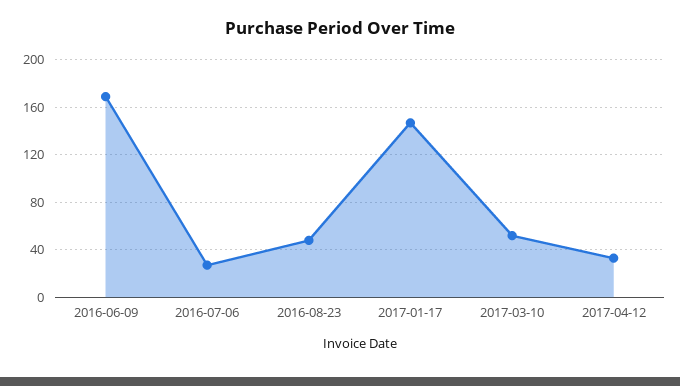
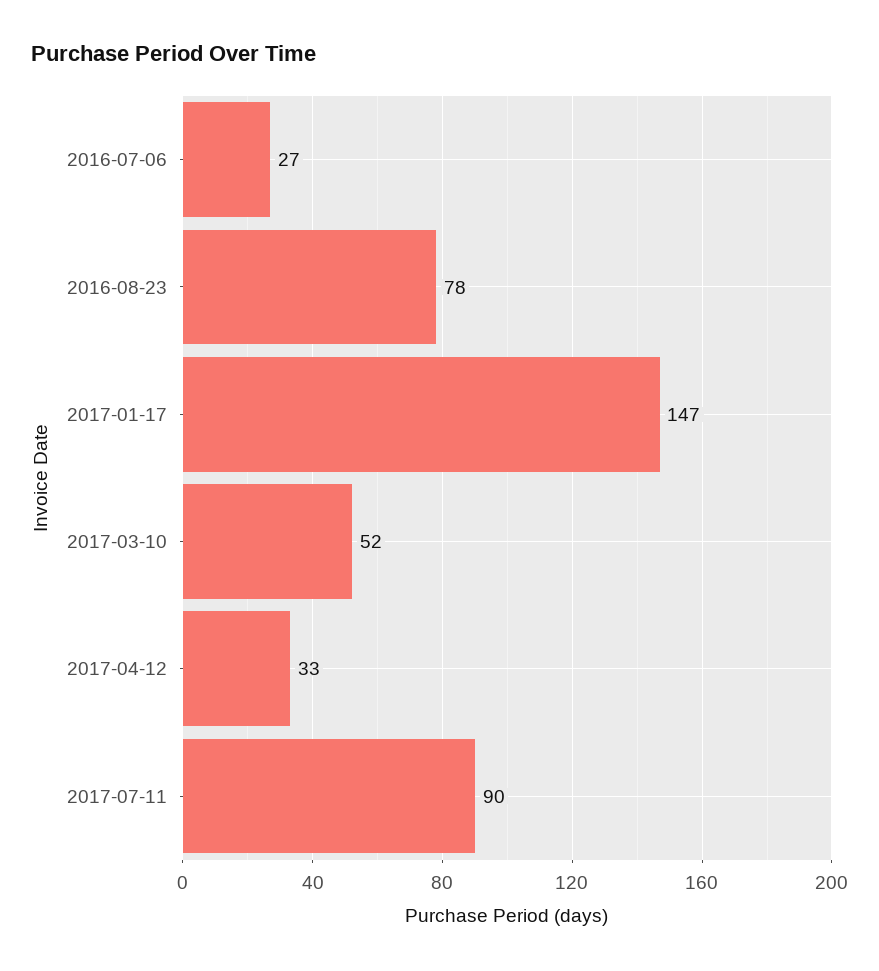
2016-06-09: 170 -> none
2016-08-23: 50 -> 78
2017-07-11: none -> 90

